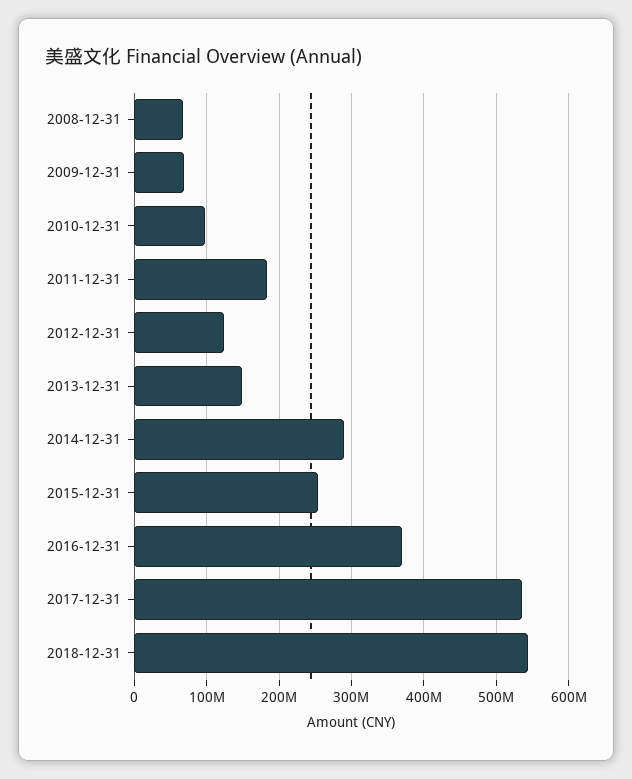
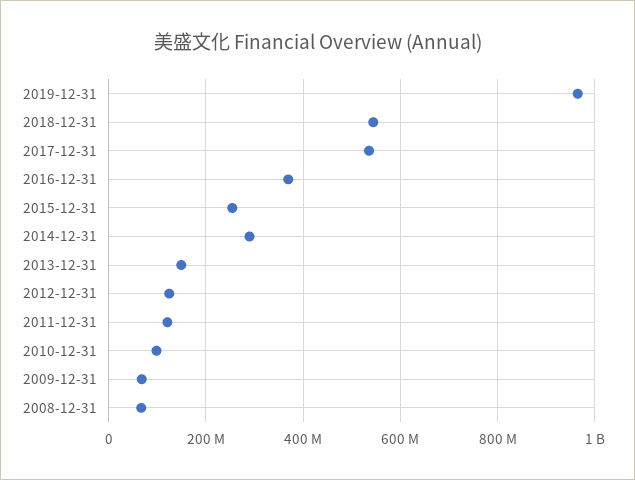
2011-12-31: 180000000 -> 120000000
2019-12-31: none -> 960000000

